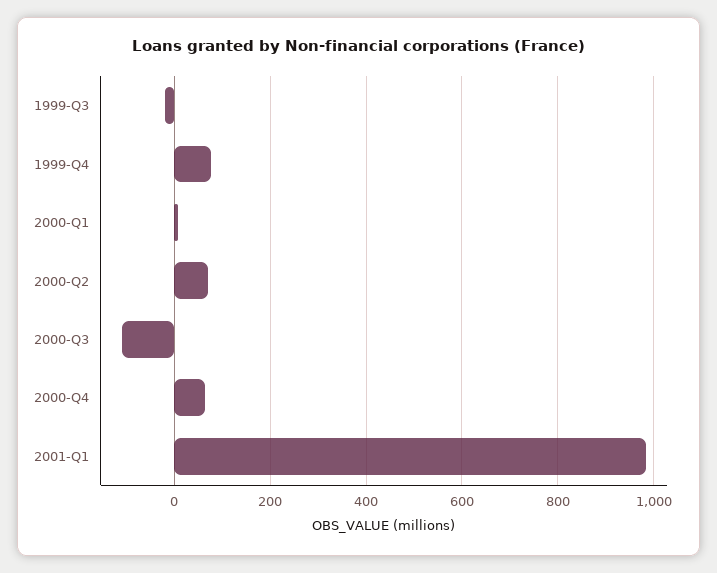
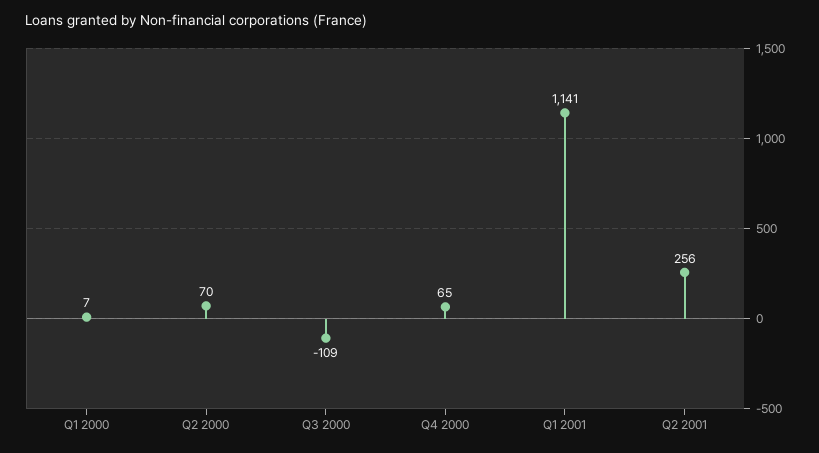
1999-Q3: -20 -> none
1999-Q4: 80 -> none
2001-Q1: 980 -> 1141
Q2 2001: none -> 256

